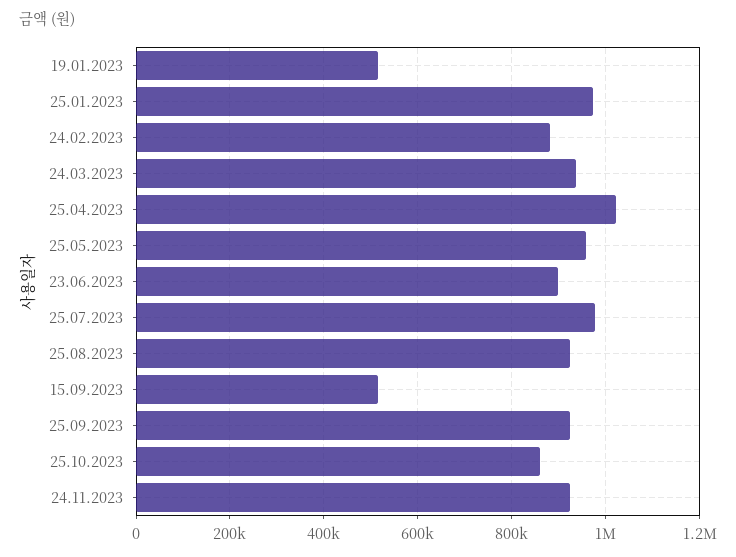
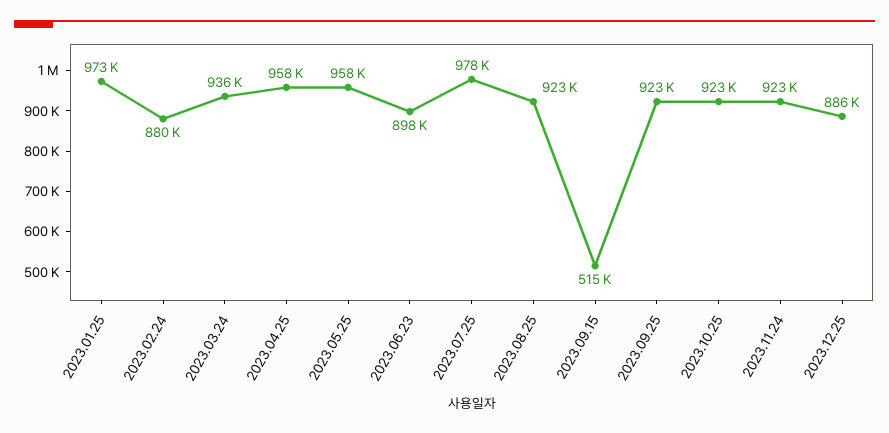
19.01.2023: 520000 -> none
25.04.2023: 1020000 -> 958000
25.10.2023: 860000 -> 923000
2023.12.25: none -> 886000

